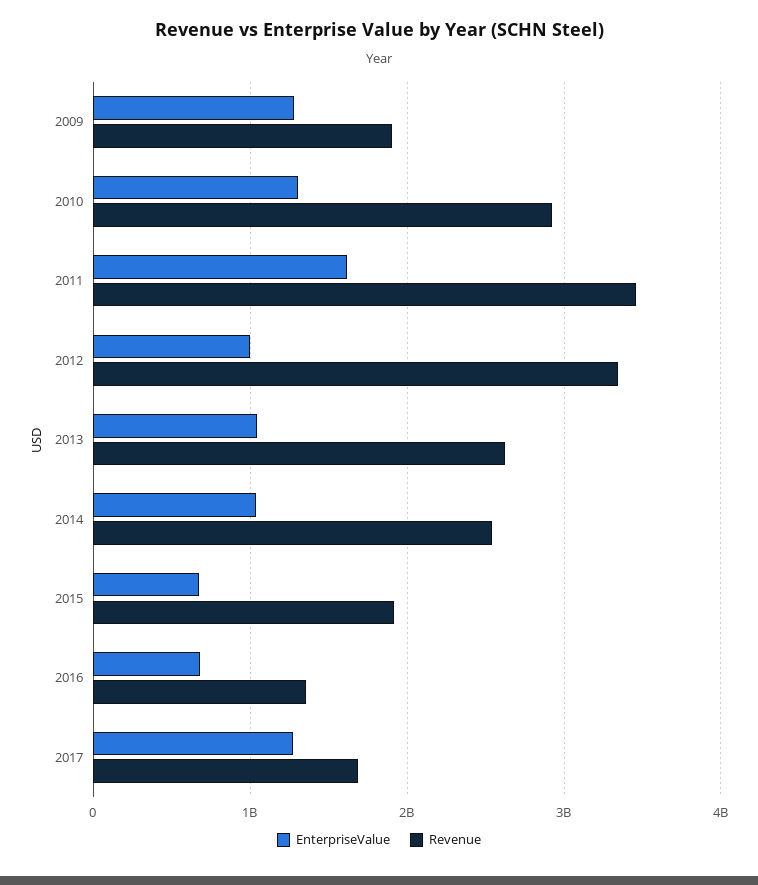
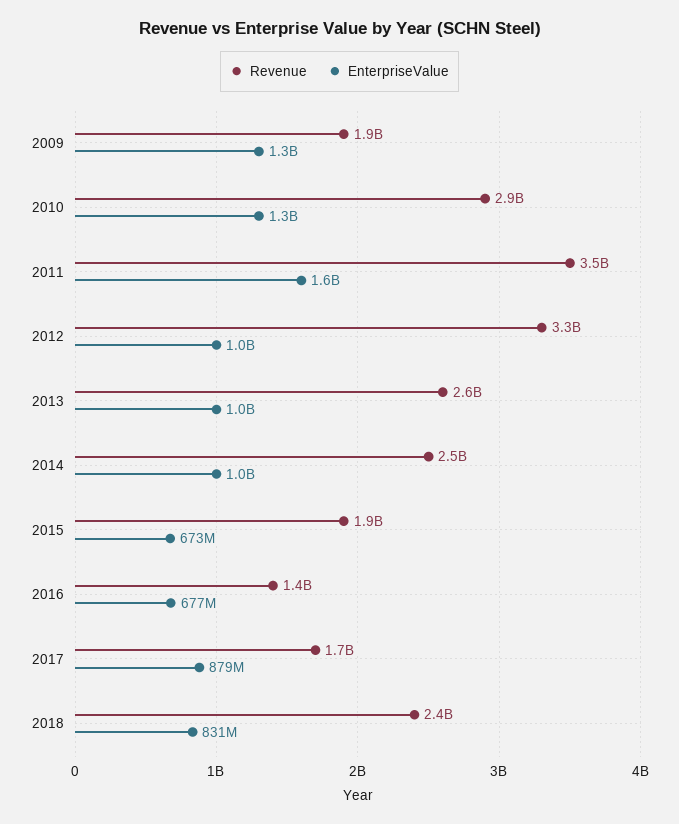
EnterpriseValue, 2017: 1300000000 -> 879000000
Revenue, 2018: none -> 2400000000
EnterpriseValue, 2018: none -> 831000000

